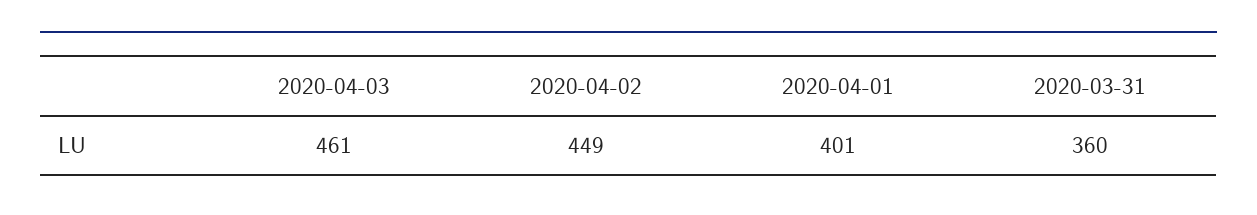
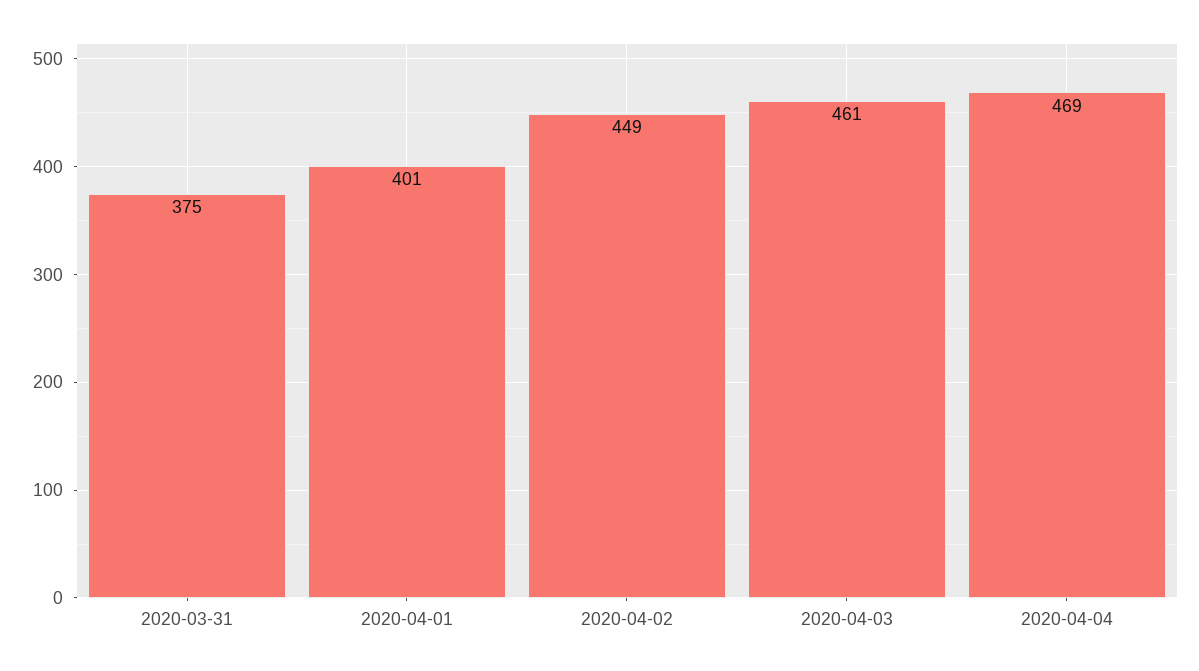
2020-03-31: 360 -> 375
2020-04-04: none -> 469

